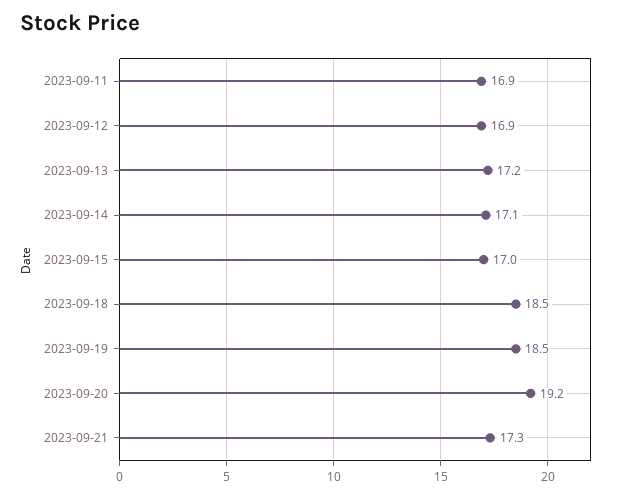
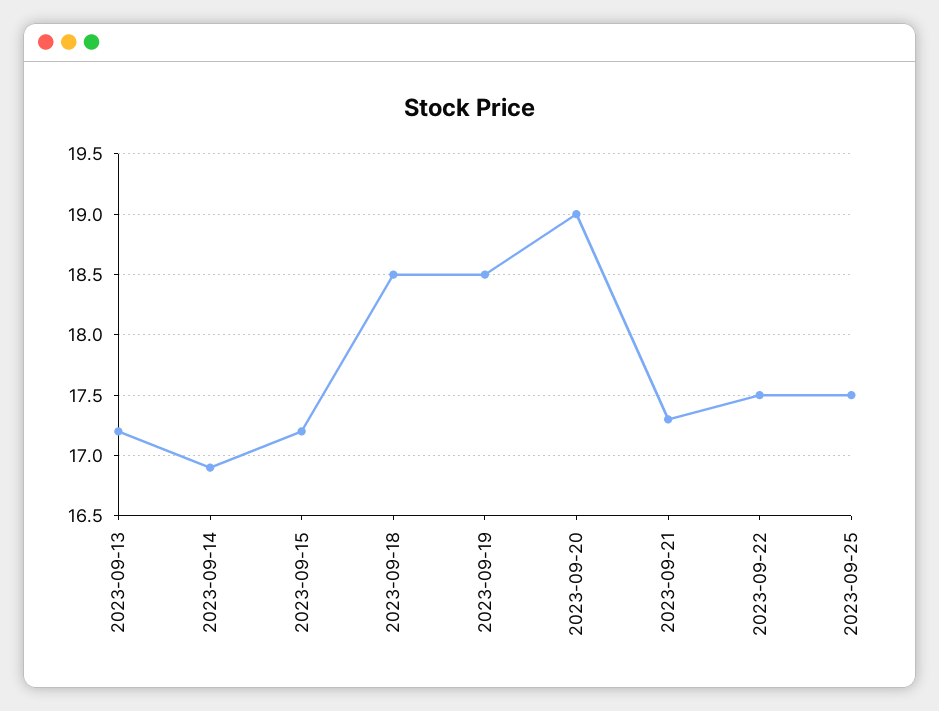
2023-09-11: 16.9 -> none
2023-09-12: 16.9 -> none
2023-09-14: 17.1 -> 16.9
2023-09-15: 17 -> 17.2
2023-09-20: 19.2 -> 19
2023-09-22: none -> 17.5
2023-09-25: none -> 17.5

